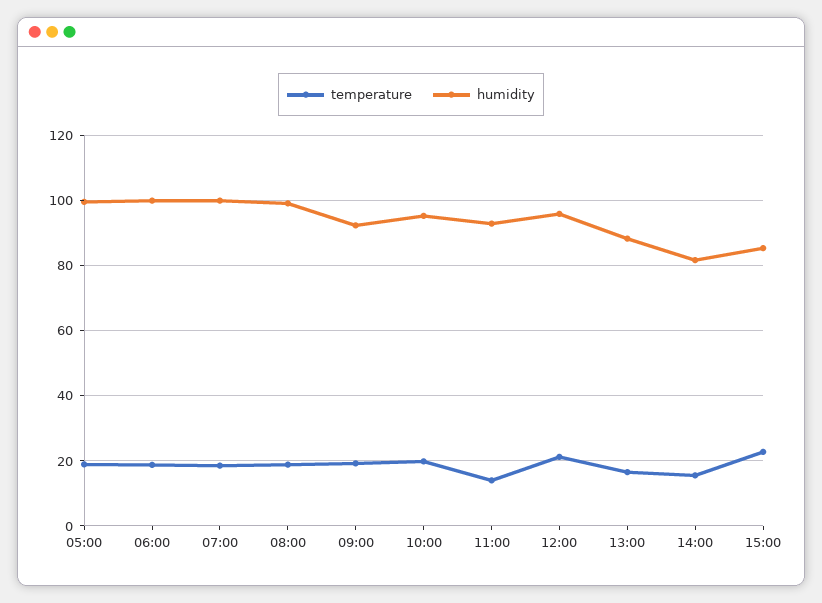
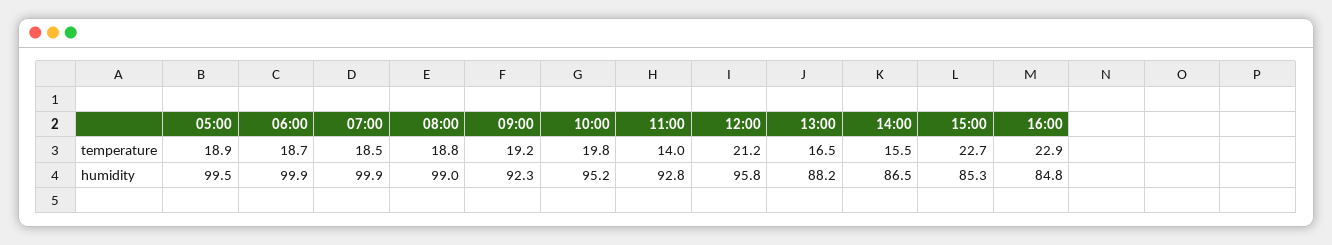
humidity, 14:00: 82 -> 86.5
temperature, 16:00: none -> 22.9
humidity, 16:00: none -> 84.8

